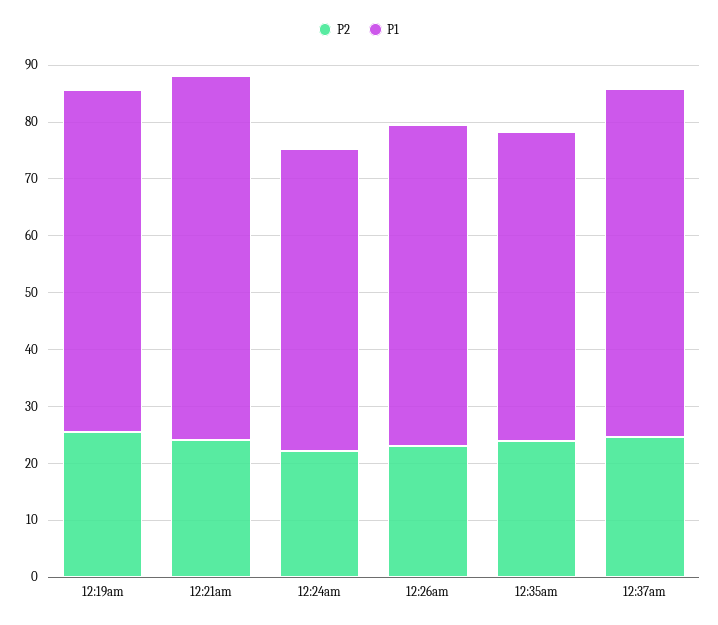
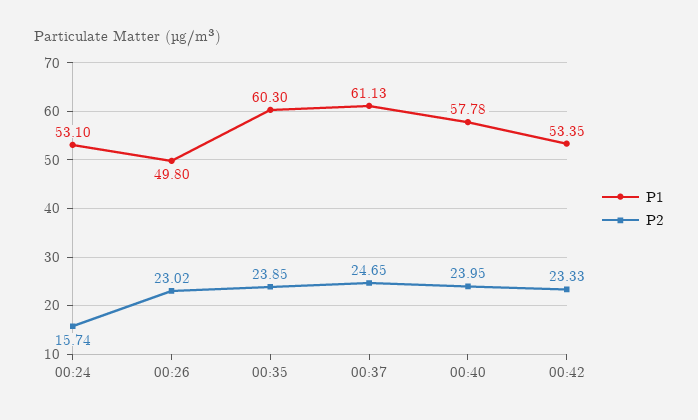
P2, 12:19am: 26 -> none
P1, 12:19am: 60 -> none
P2, 12:21am: 24 -> none
P1, 12:21am: 64 -> none
P2, 12:24am: 22 -> 15.74
P1, 12:26am: 56 -> 49.8
P1, 12:35am: 54 -> 60.3
P1, 00:40: none -> 57.78
P2, 00:40: none -> 23.95
P1, 00:42: none -> 53.35
P2, 00:42: none -> 23.33

